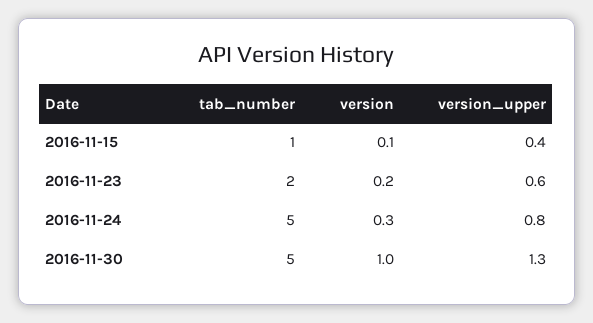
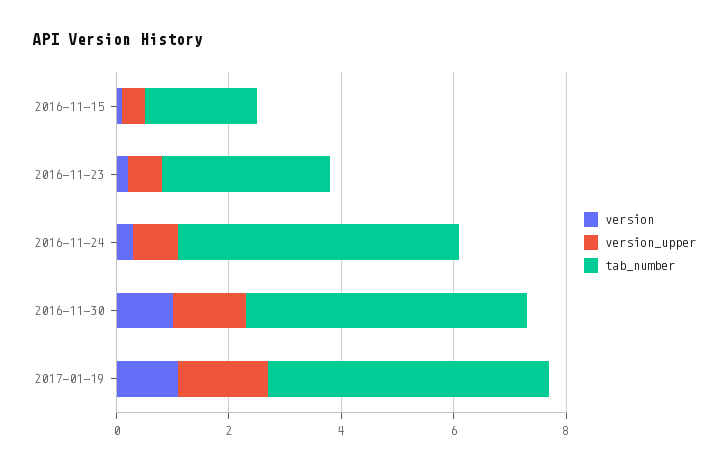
tab_number, 2016-11-15: 1 -> 2
tab_number, 2016-11-23: 2 -> 3
version, 2017-01-19: none -> 1
version_upper, 2017-01-19: none -> 1.5
tab_number, 2017-01-19: none -> 5

